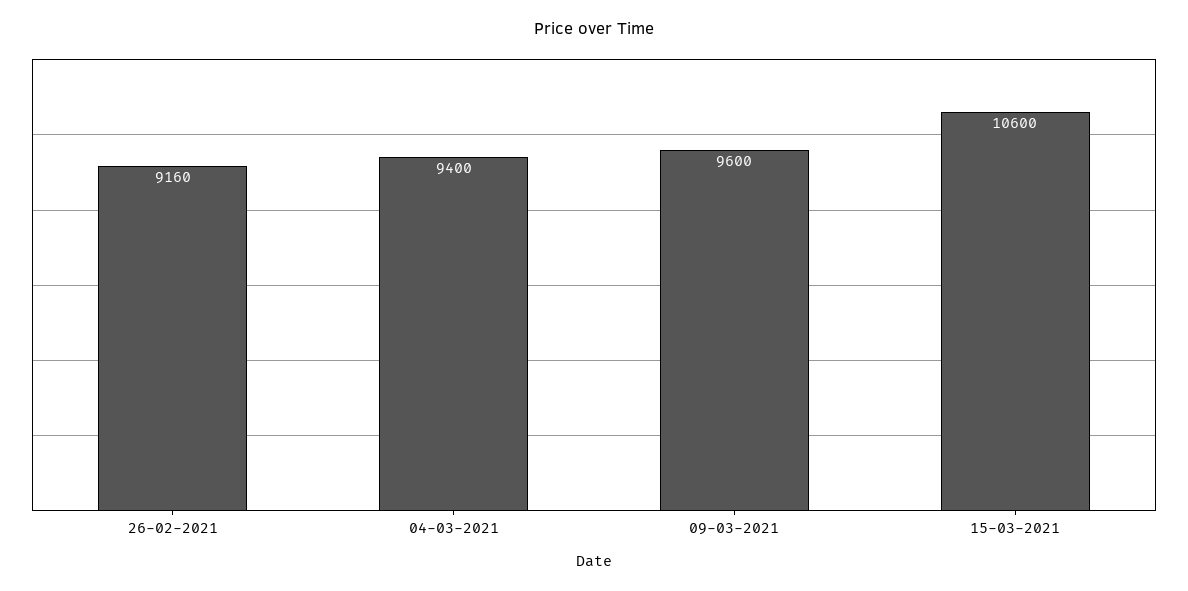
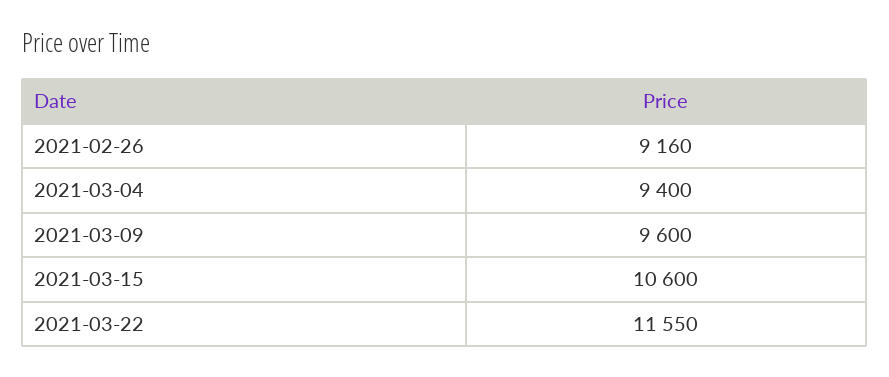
2021-03-22: none -> 11550

